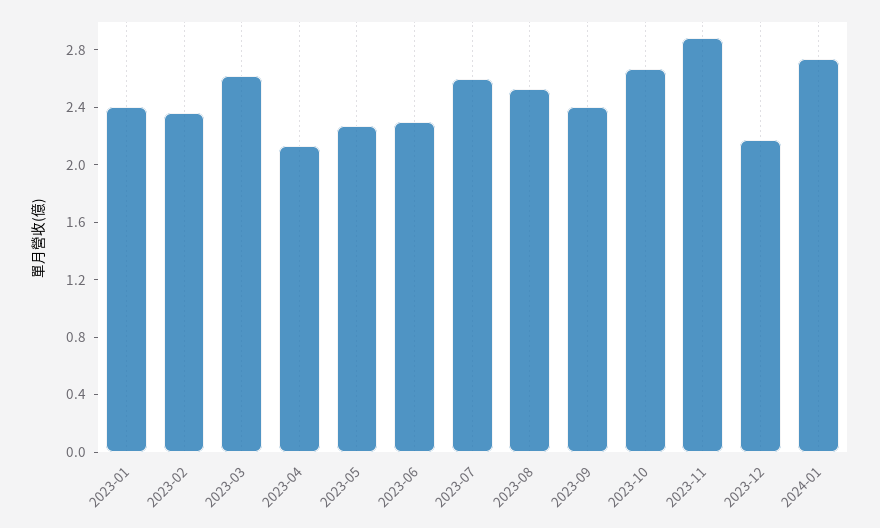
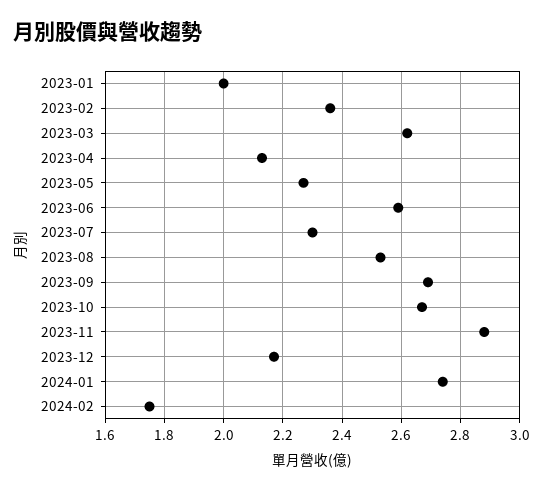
2023-01: 2.4 -> 2
2023-06: 2.3 -> 2.6
2023-07: 2.6 -> 2.3
2023-09: 2.4 -> 2.7
2024-02: none -> 1.75

